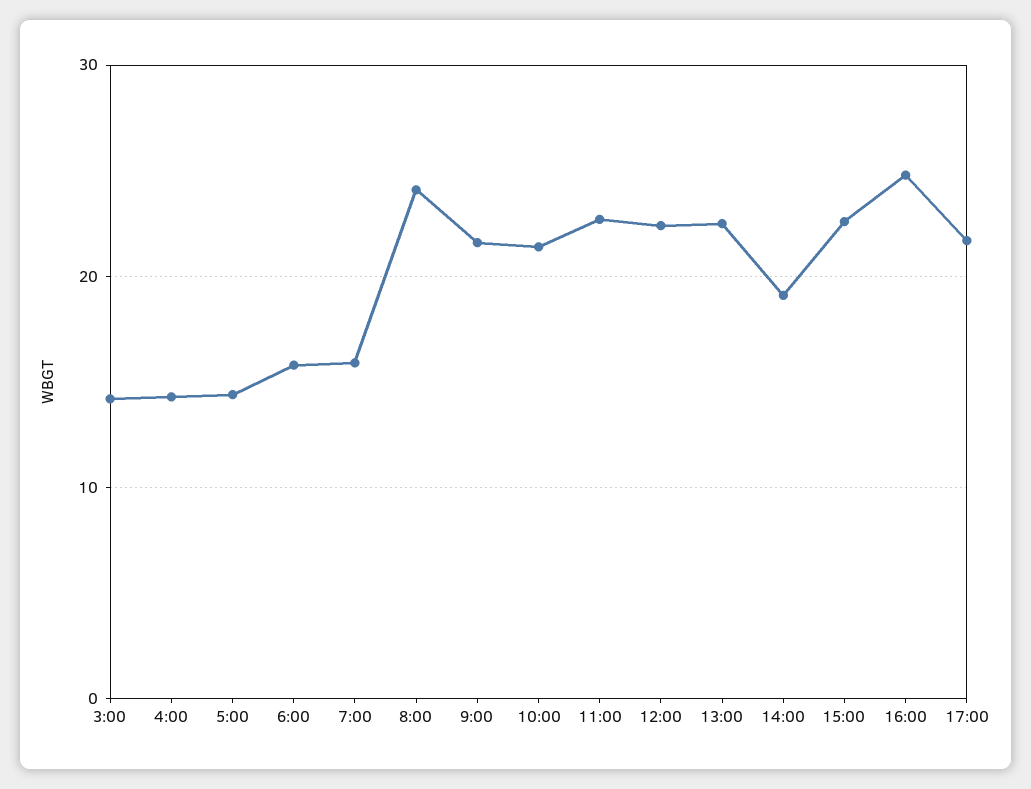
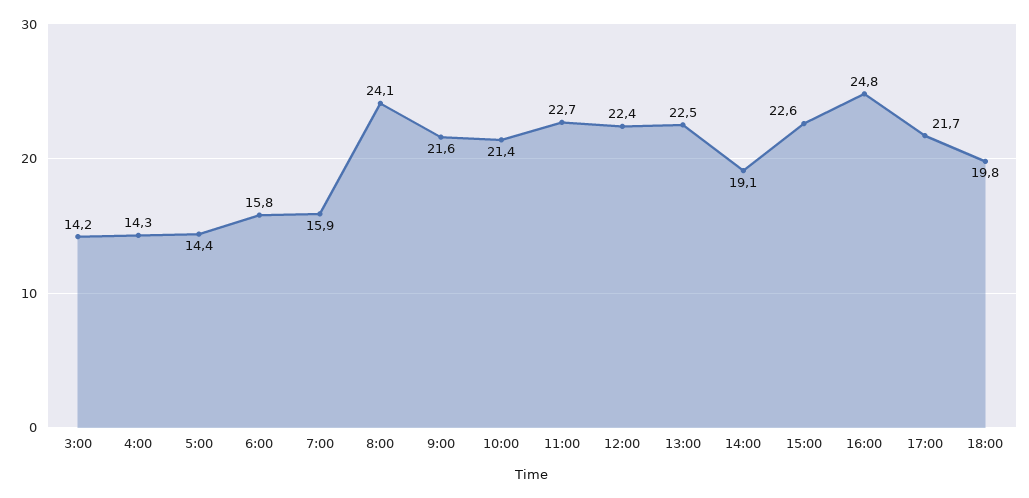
18:00: none -> 19.8

